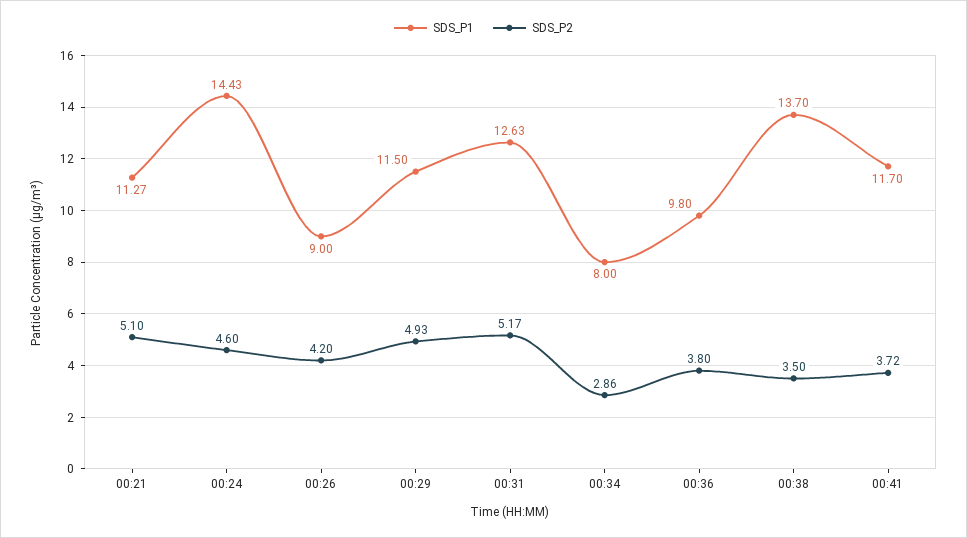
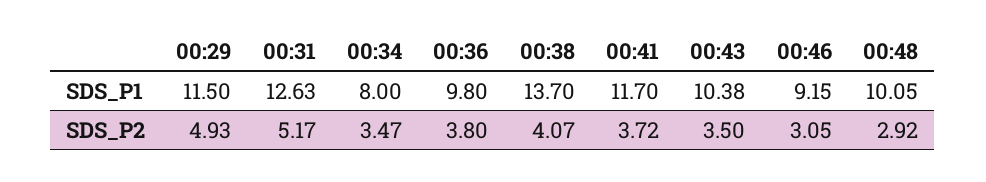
SDS_P1, 00:21: 11.27 -> none
SDS_P2, 00:21: 5.1 -> none
SDS_P1, 00:24: 14.43 -> none
SDS_P2, 00:24: 4.6 -> none
SDS_P1, 00:26: 9 -> none
SDS_P2, 00:26: 4.2 -> none
SDS_P2, 00:34: 2.86 -> 3.47
SDS_P2, 00:38: 3.5 -> 4.07
SDS_P1, 00:43: none -> 10.38
SDS_P1, 00:46: none -> 9.15
SDS_P1, 00:48: none -> 10.05
SDS_P2, 00:43: none -> 3.5
SDS_P2, 00:46: none -> 3.05
SDS_P2, 00:48: none -> 2.92

